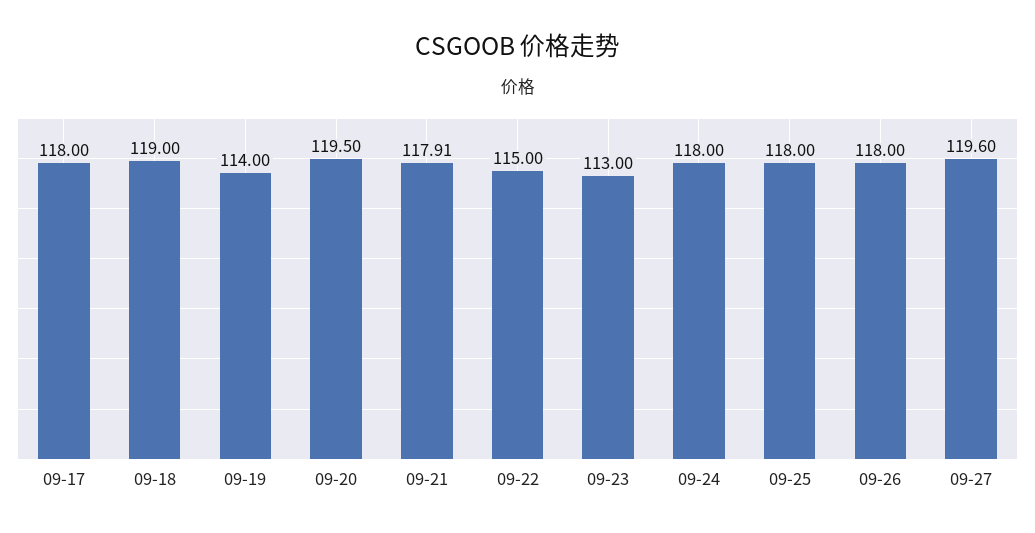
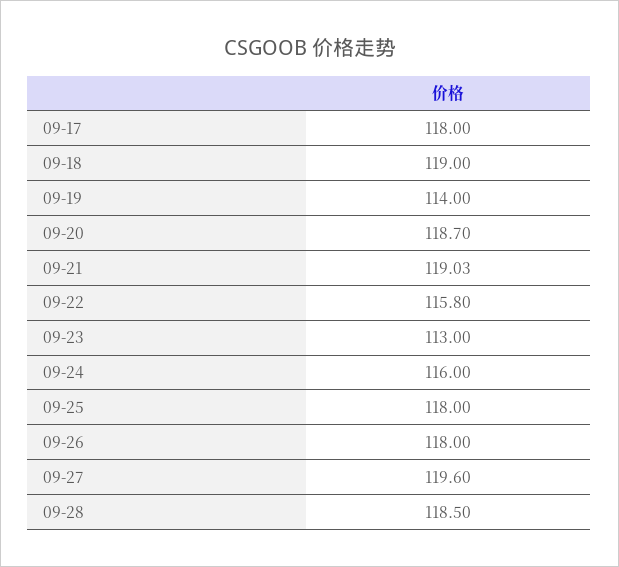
09-20: 119.5 -> 118.7
09-21: 117.91 -> 119.03
09-22: 115 -> 115.8
09-24: 118 -> 116
09-28: none -> 118.5

